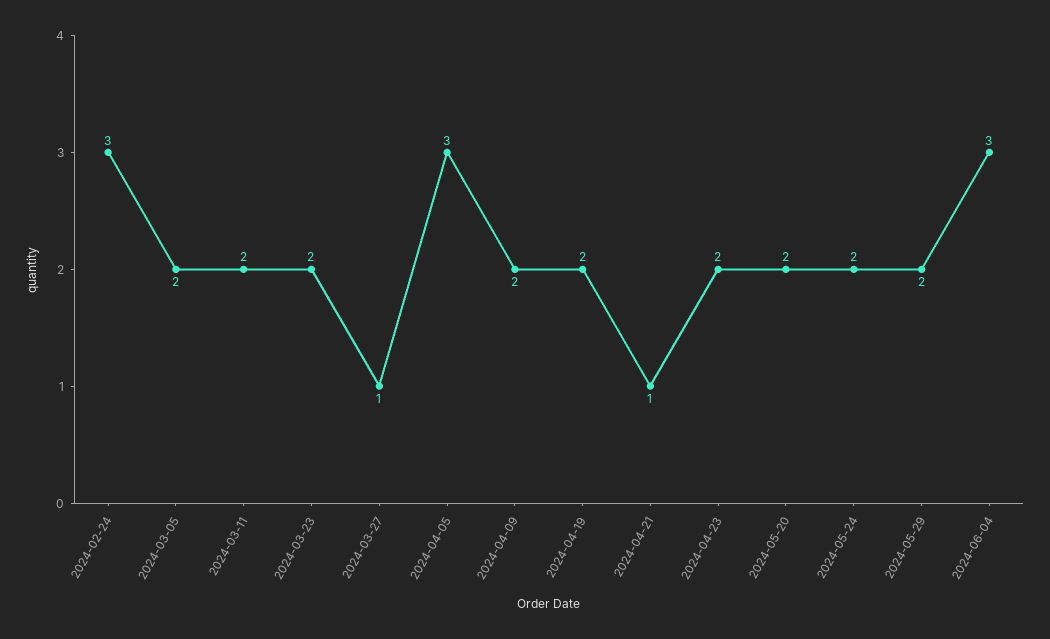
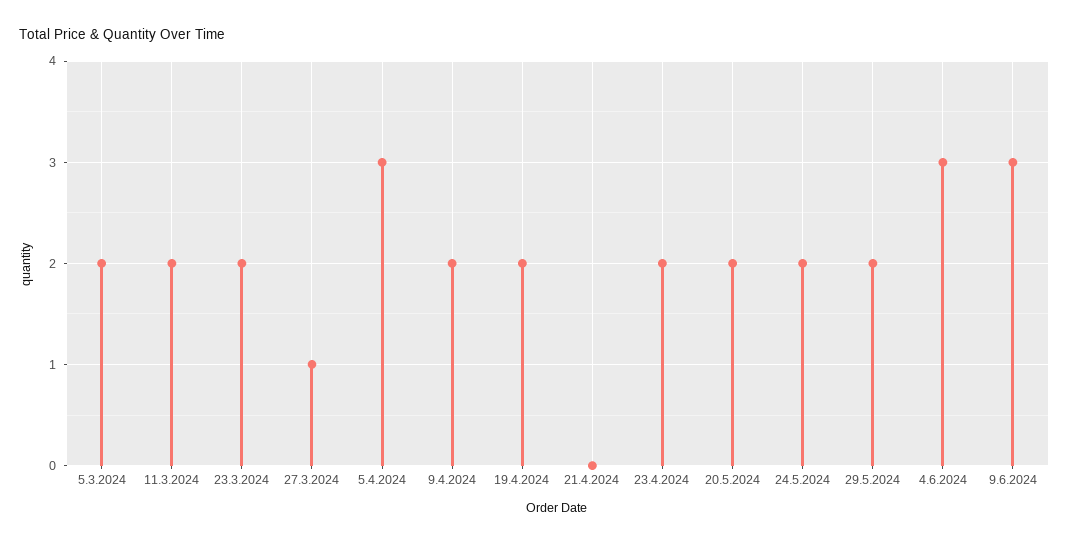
2024-02-24: 3 -> none
2024-04-21: 1 -> 0
9.6.2024: none -> 3

